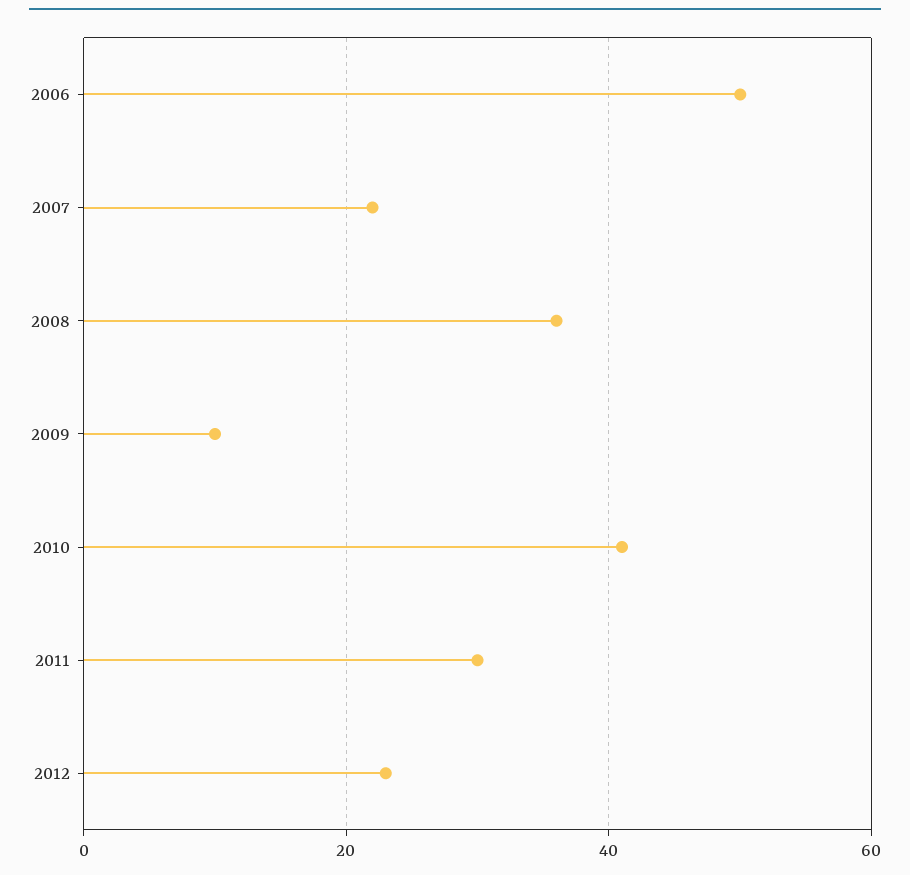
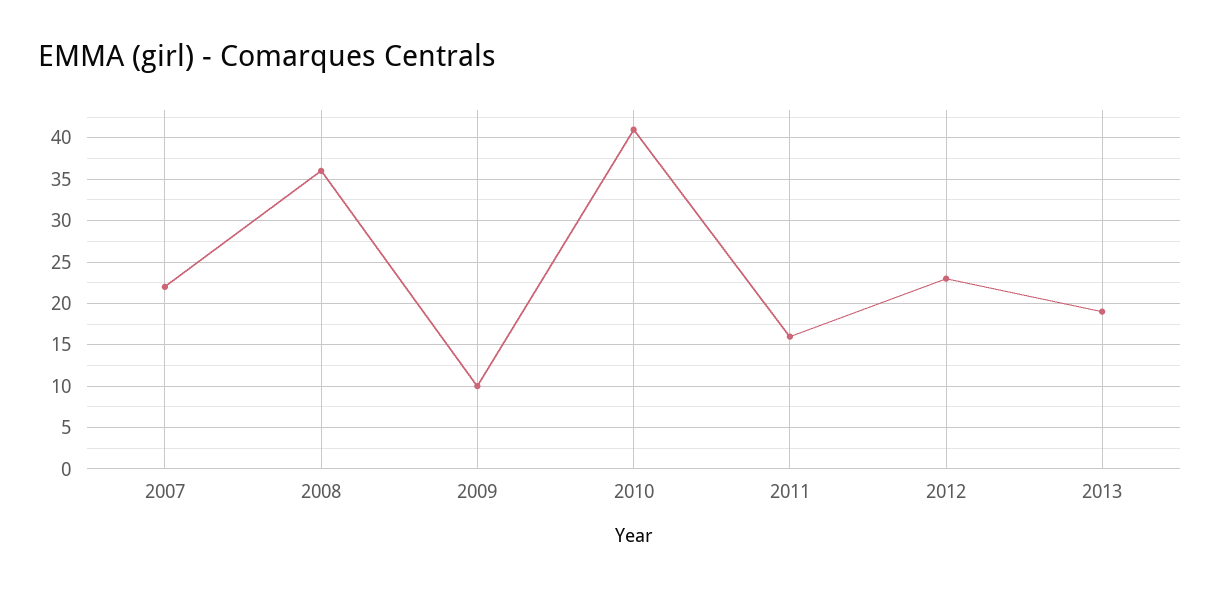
2006: 50 -> none
2011: 30 -> 16
2013: none -> 19

